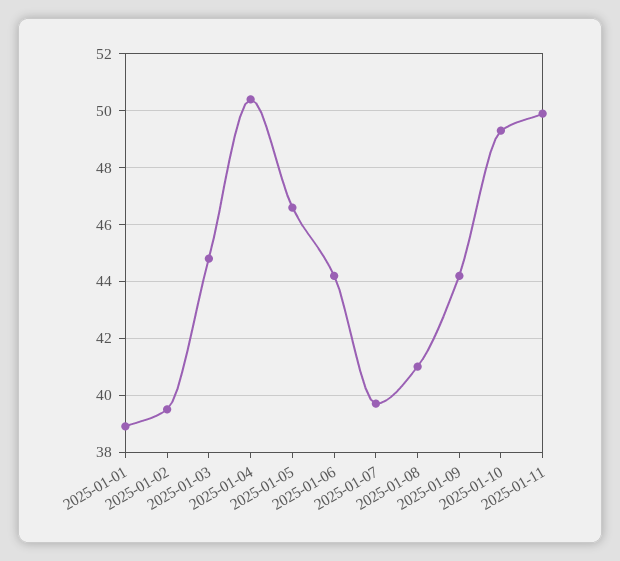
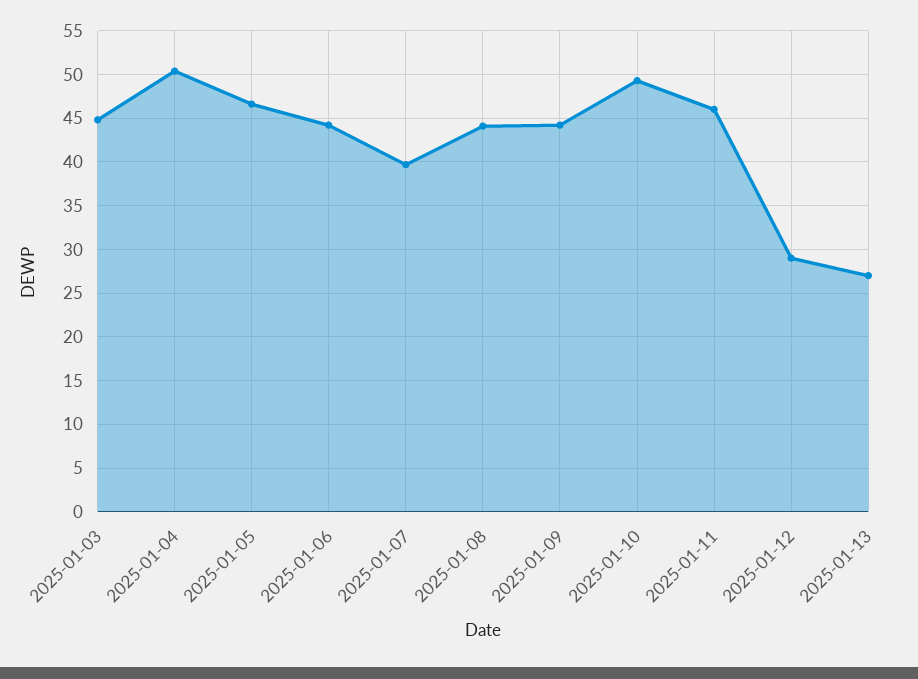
2025-01-01: 39 -> none
2025-01-02: 39.5 -> none
2025-01-08: 41 -> 44
2025-01-11: 50 -> 46
2025-01-12: none -> 29
2025-01-13: none -> 27

